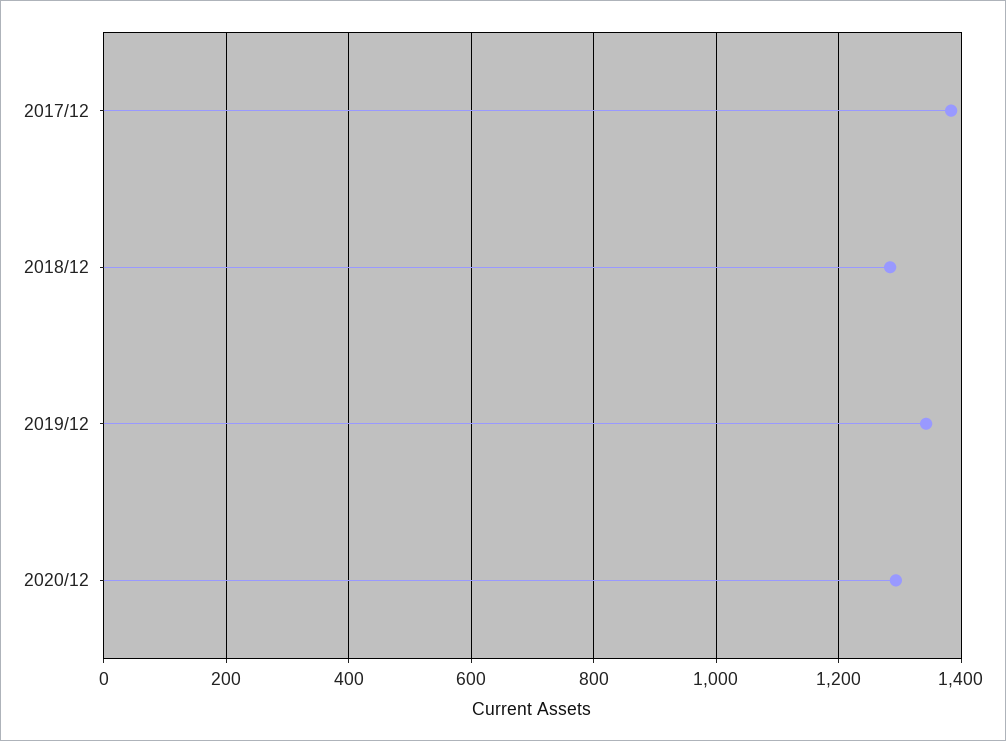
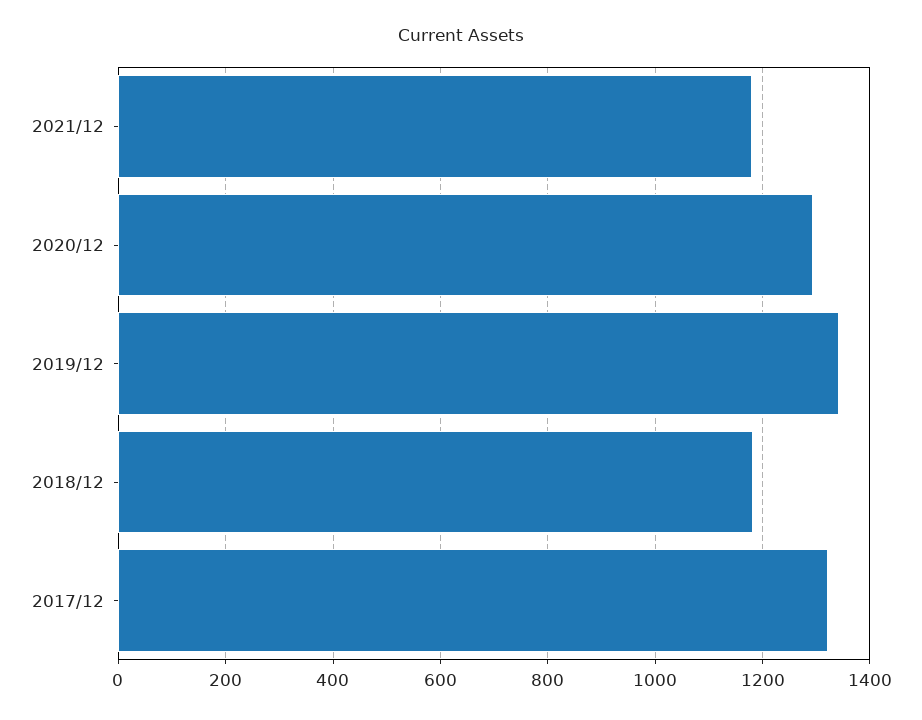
2017/12: 1380 -> 1320
2018/12: 1280 -> 1180
2021/12: none -> 1180

